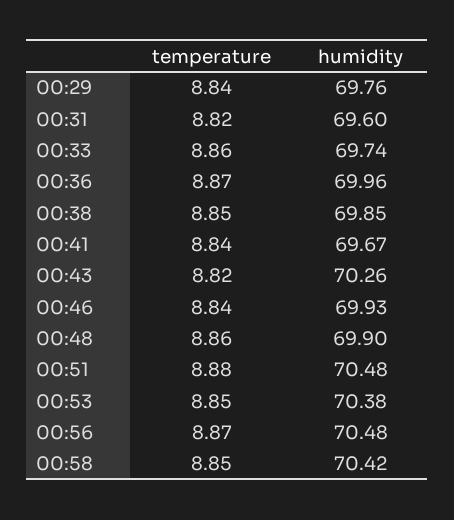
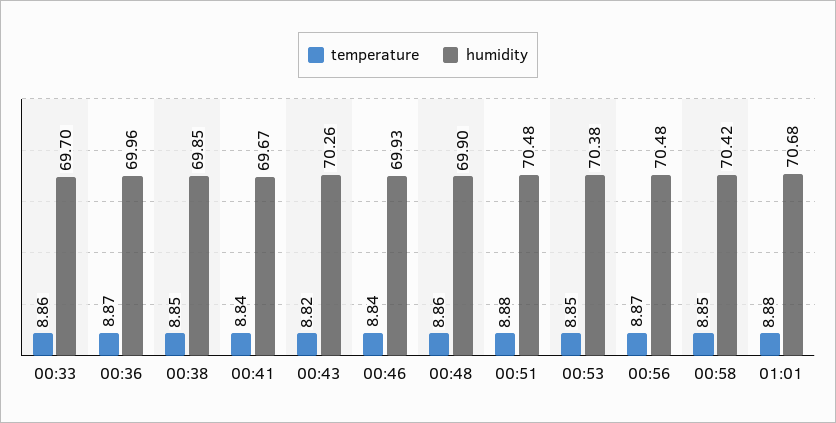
temperature, 00:29: 8.84 -> none
humidity, 00:29: 69.76 -> none
temperature, 00:31: 8.82 -> none
humidity, 00:31: 69.6 -> none
humidity, 00:33: 69.74 -> 69.7
temperature, 01:01: none -> 8.88
humidity, 01:01: none -> 70.68

